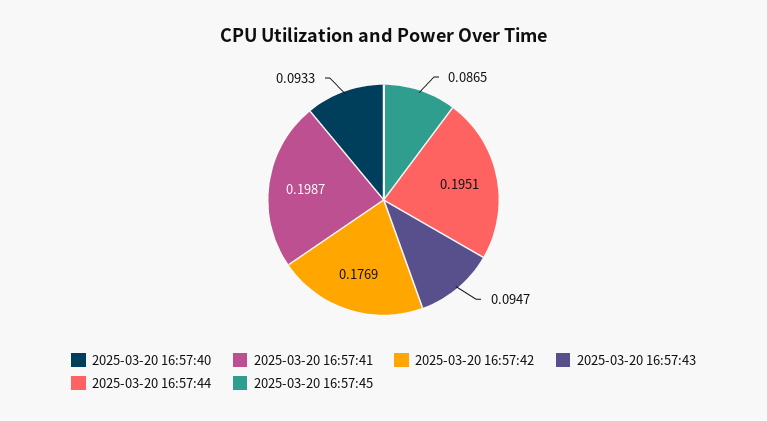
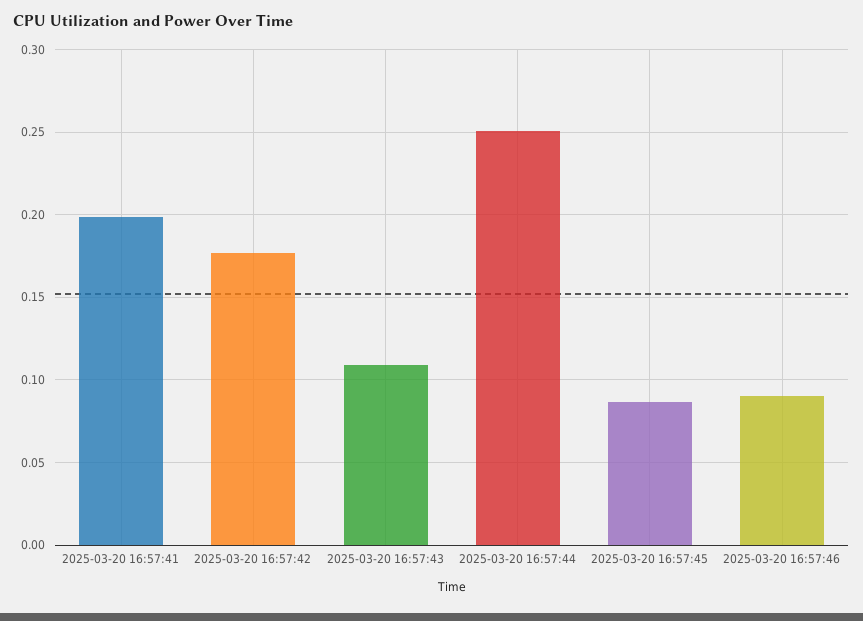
2025-03-20 16:57:40: 0.0933 -> none
2025-03-20 16:57:43: 0.0947 -> 0.11
2025-03-20 16:57:44: 0.1951 -> 0.25
2025-03-20 16:57:46: none -> 0.09

